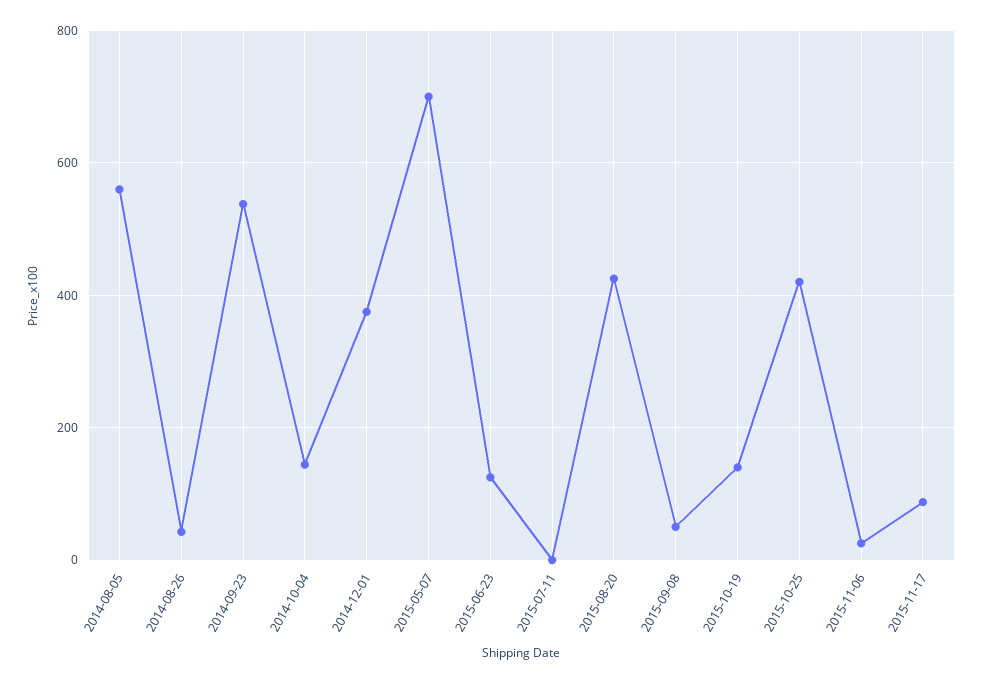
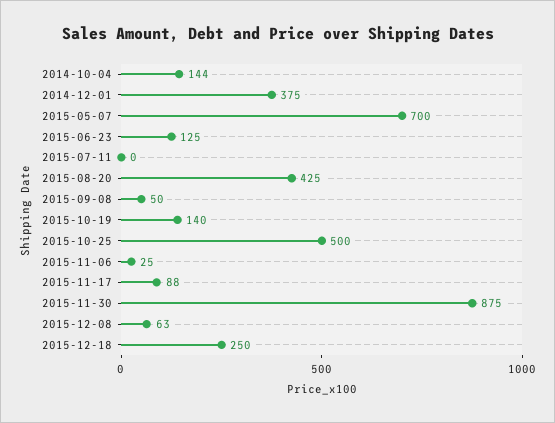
2014-08-05: 560 -> none
2014-08-26: 40 -> none
2014-09-23: 540 -> none
2015-10-25: 420 -> 500
2015-11-30: none -> 875
2015-12-08: none -> 63
2015-12-18: none -> 250

